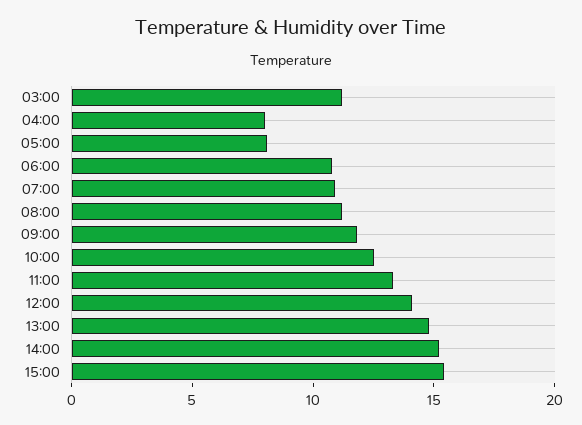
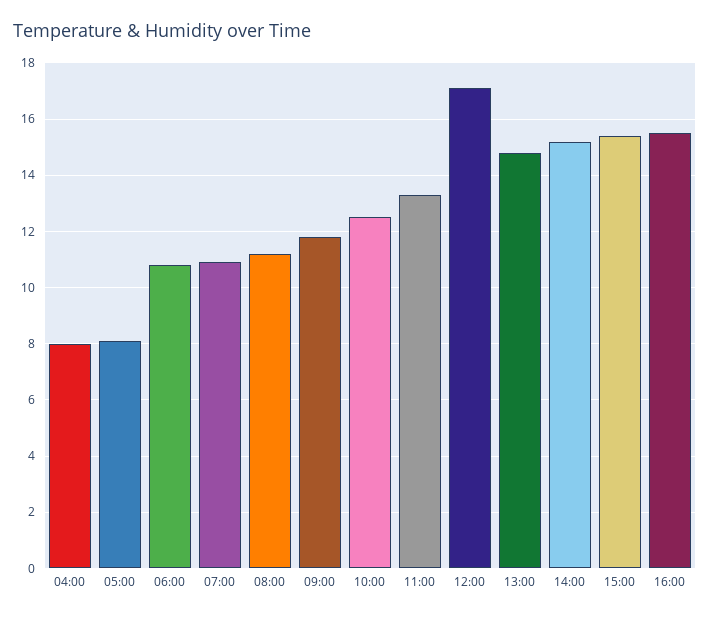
03:00: 11 -> none
12:00: 14 -> 17
16:00: none -> 15.5

